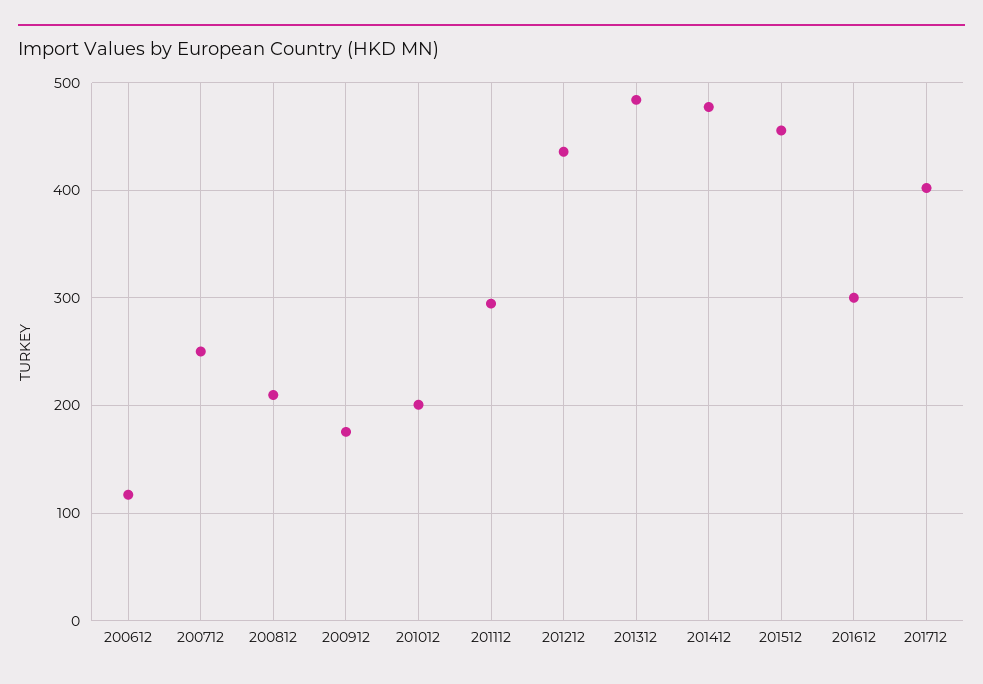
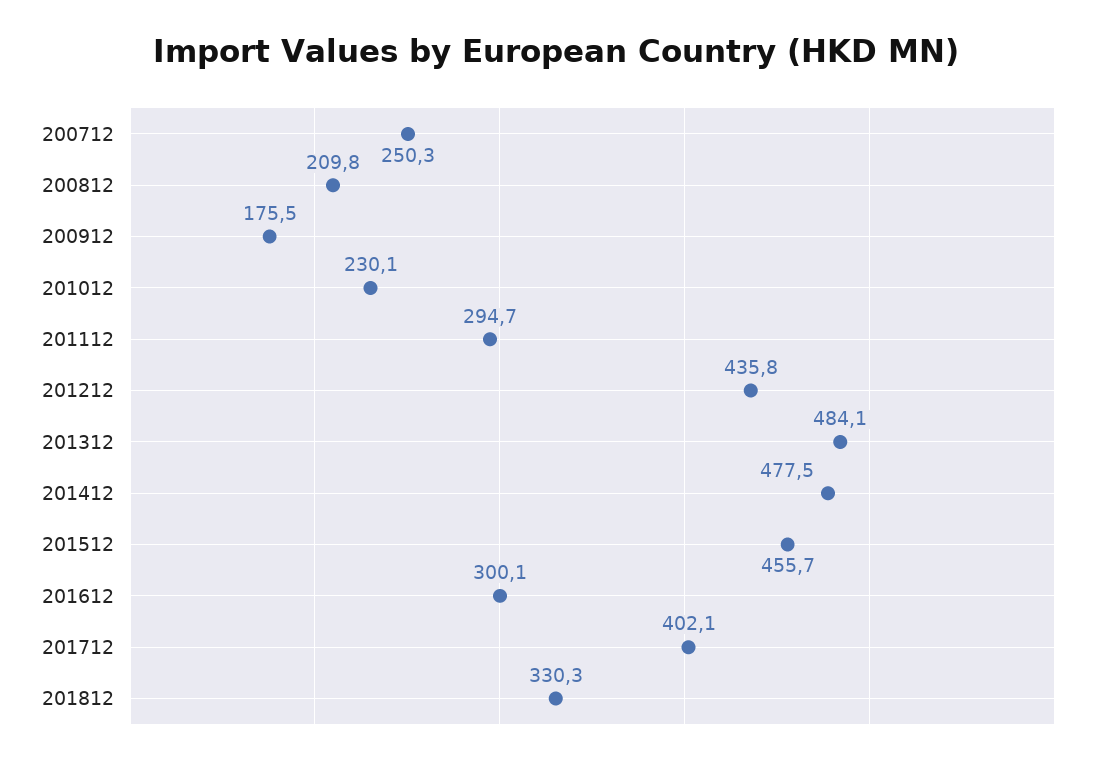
200612: 120 -> none
201012: 200 -> 230.1
201812: none -> 330.3

